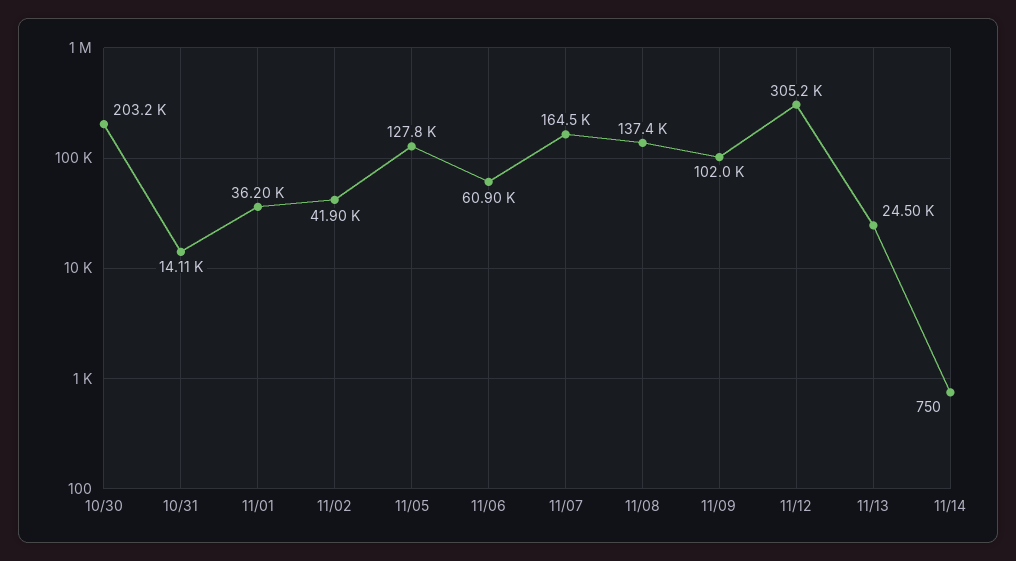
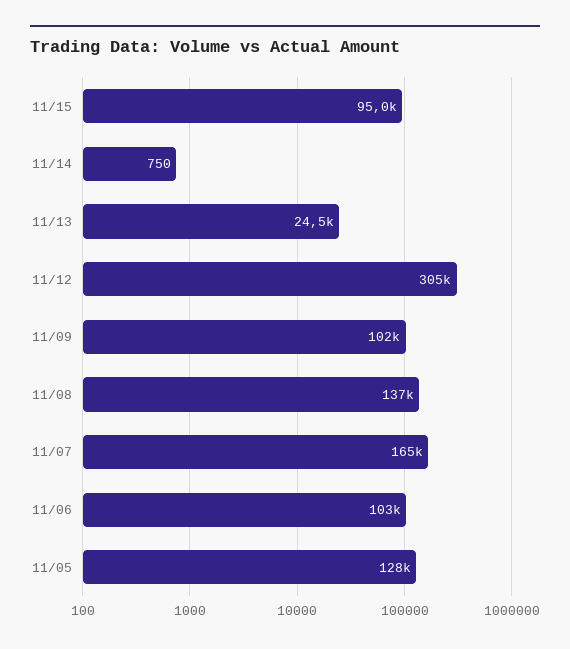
10/30: 203200 -> none
10/31: 14110 -> none
11/01: 36200 -> none
11/02: 41900 -> none
11/06: 60900 -> 103000
11/15: none -> 95000

